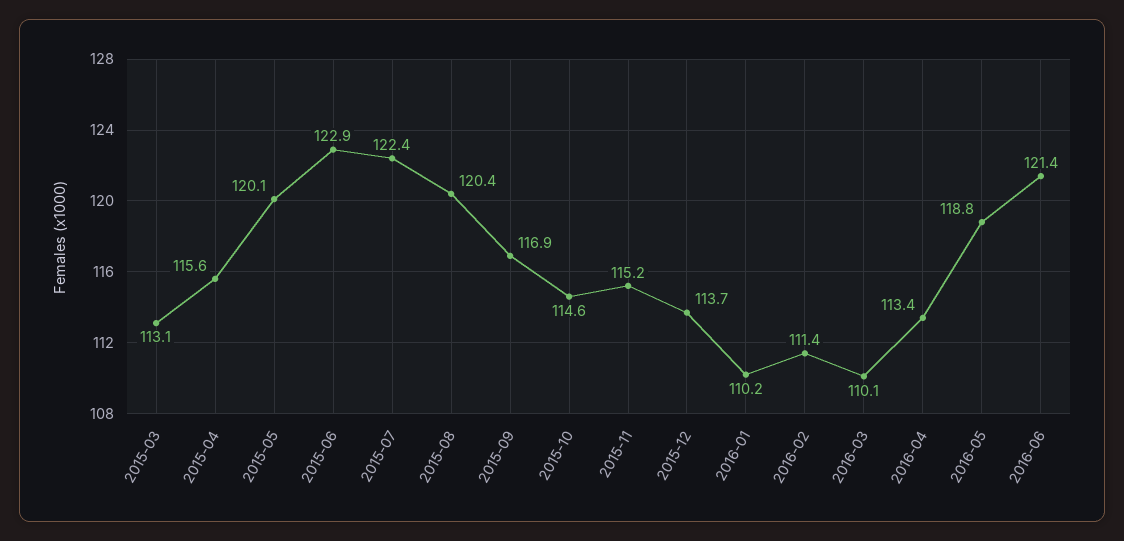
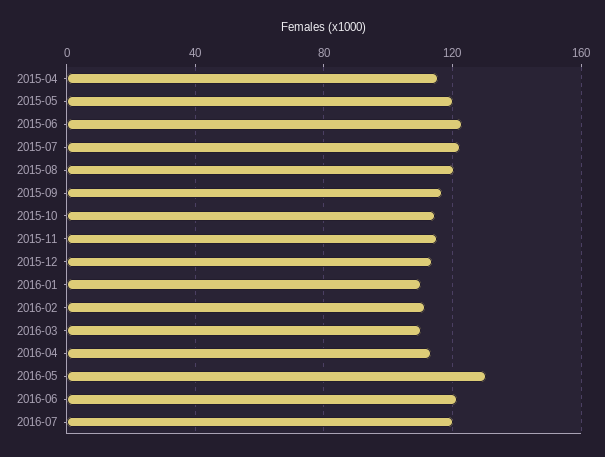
2015-03: 113.1 -> none
2016-05: 118.8 -> 130
2016-07: none -> 120

